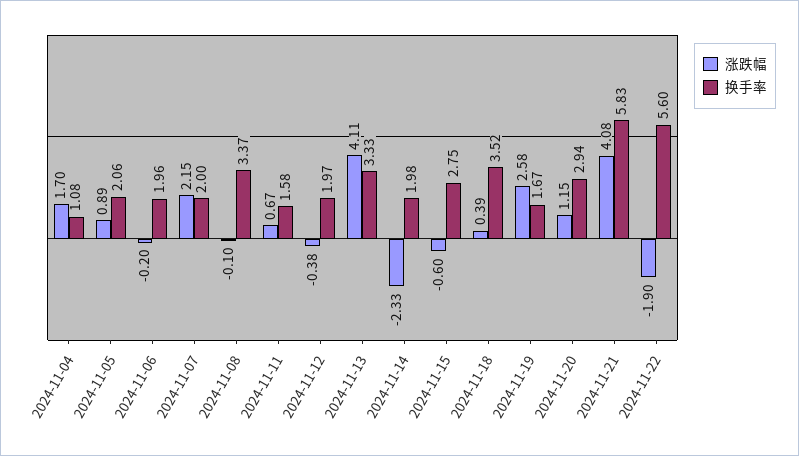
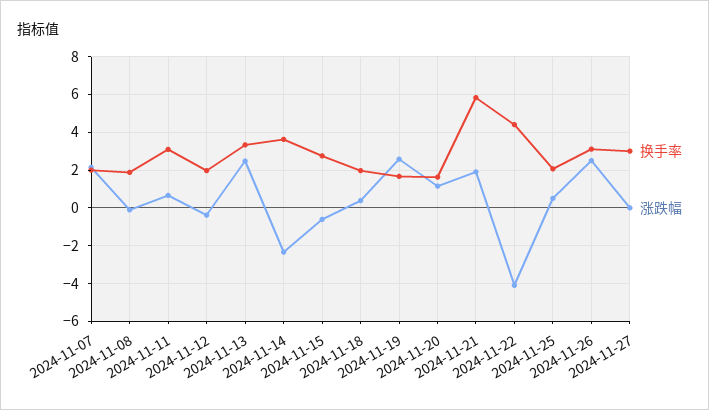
涨跌幅, 2024-11-04: 1.7 -> none
换手率, 2024-11-04: 1.08 -> none
涨跌幅, 2024-11-05: 0.89 -> none
换手率, 2024-11-05: 2.06 -> none
涨跌幅, 2024-11-06: -0.2 -> none
换手率, 2024-11-06: 1.96 -> none
换手率, 2024-11-08: 3.37 -> 2
换手率, 2024-11-11: 1.58 -> 3
涨跌幅, 2024-11-13: 4.11 -> 2.5
换手率, 2024-11-14: 1.98 -> 3.5
换手率, 2024-11-18: 3.52 -> 2
换手率, 2024-11-20: 2.94 -> 1.5
涨跌幅, 2024-11-21: 4.08 -> 2
涨跌幅, 2024-11-22: -1.9 -> -4
换手率, 2024-11-22: 5.6 -> 4.5
换手率, 2024-11-25: none -> 2
涨跌幅, 2024-11-25: none -> 0.5
换手率, 2024-11-26: none -> 3
涨跌幅, 2024-11-26: none -> 2.5
换手率, 2024-11-27: none -> 3
涨跌幅, 2024-11-27: none -> 0

